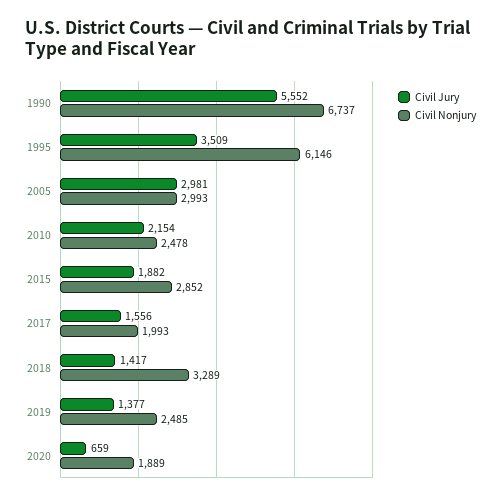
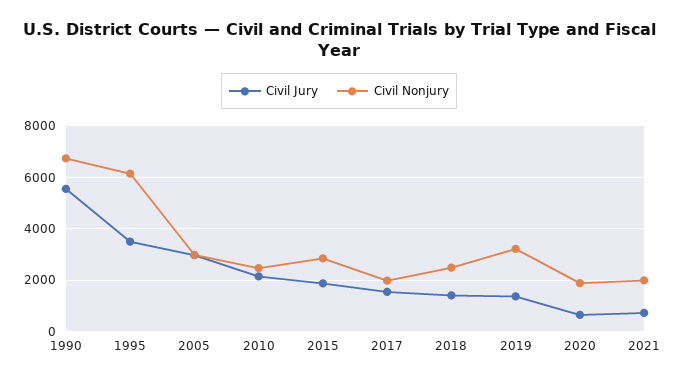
Civil Nonjury, 2018: 3289 -> 2500
Civil Nonjury, 2019: 2485 -> 3250
Civil Jury, 2021: none -> 750
Civil Nonjury, 2021: none -> 2000

